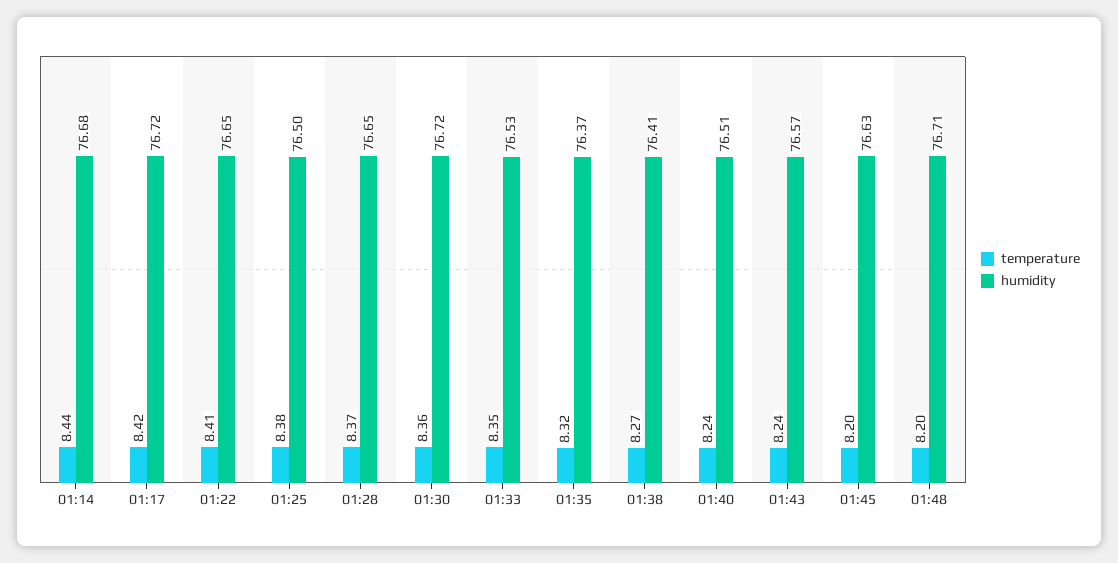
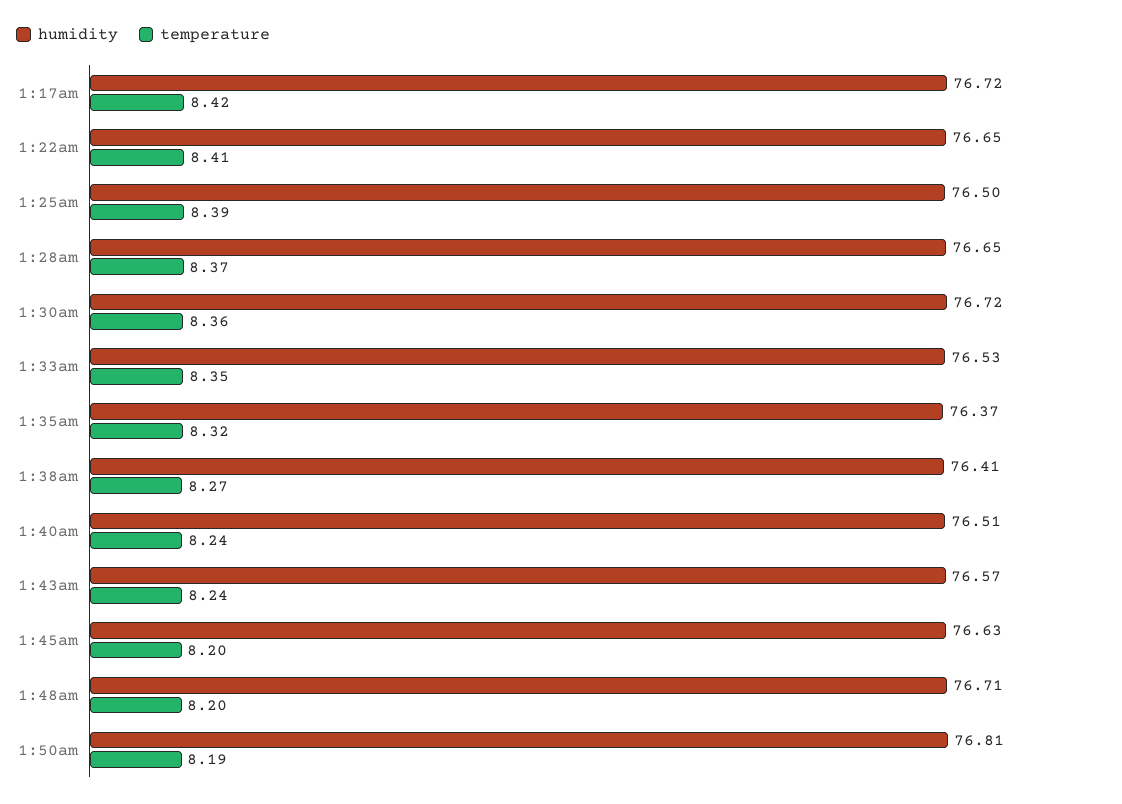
temperature, 01:14: 8.44 -> none
humidity, 01:14: 76.68 -> none
temperature, 01:25: 8.38 -> 8.39
humidity, 1:50am: none -> 76.81
temperature, 1:50am: none -> 8.19

